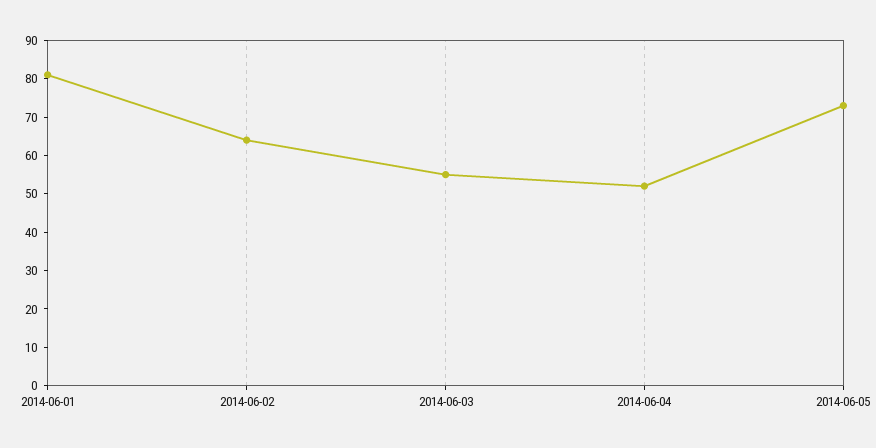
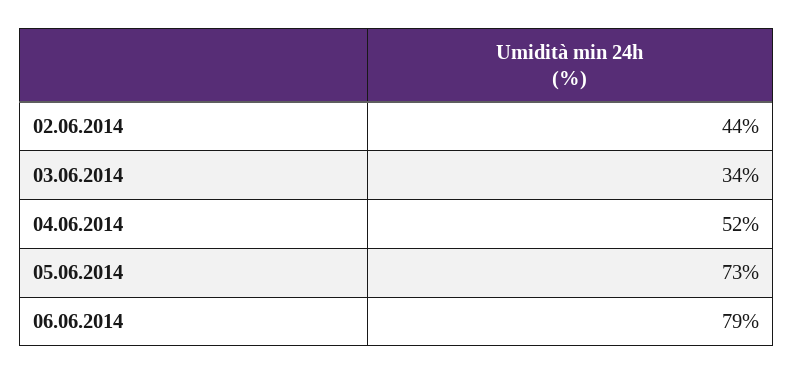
2014-06-01: 80 -> none
2014-06-02: 65 -> 44
2014-06-03: 55 -> 34
06.06.2014: none -> 79

